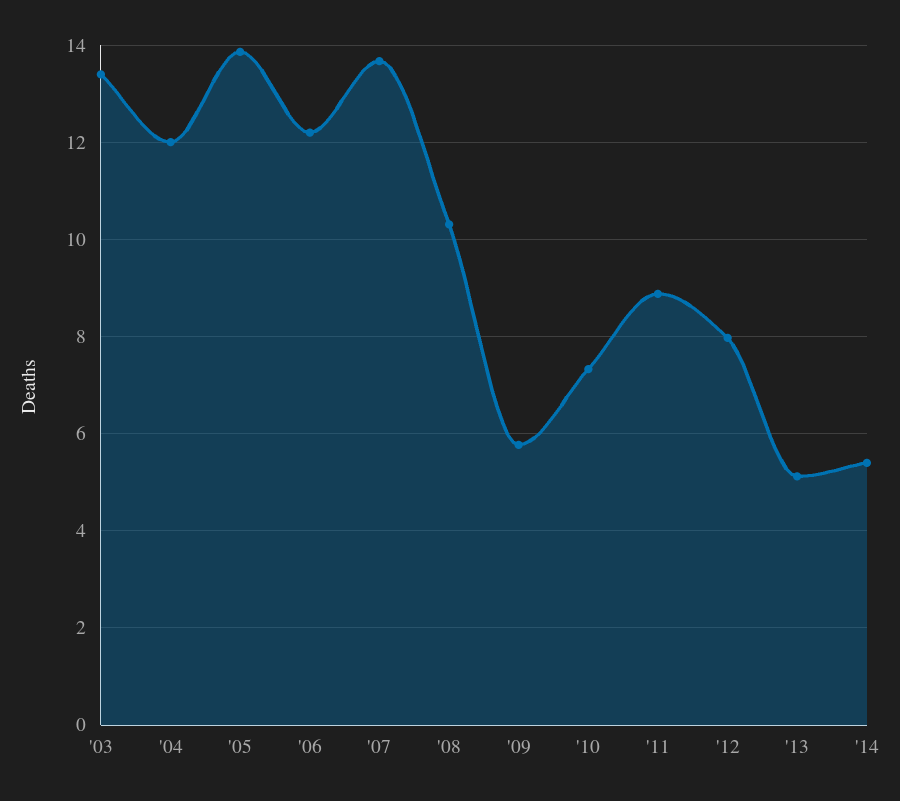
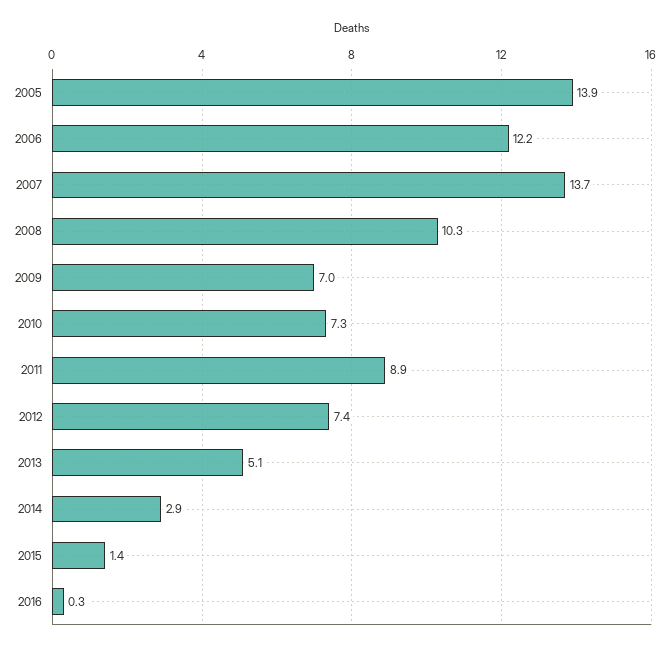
'03: 13.4 -> none
'04: 12 -> none
'09: 5.8 -> 7
'12: 8 -> 7.4
'14: 5.4 -> 2.9
2015: none -> 1.4
2016: none -> 0.3

